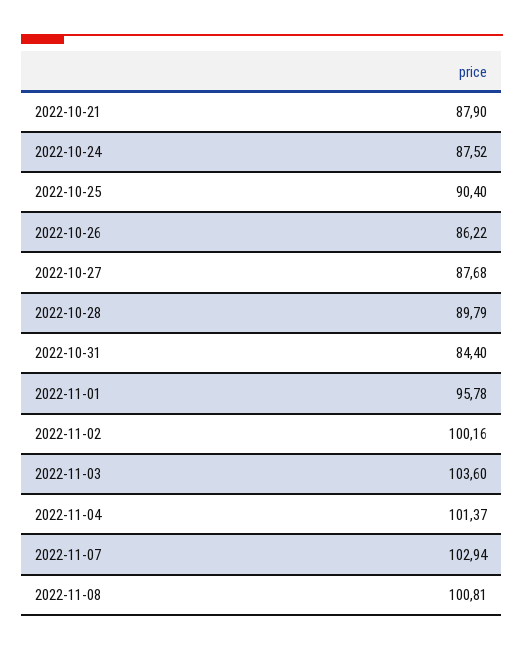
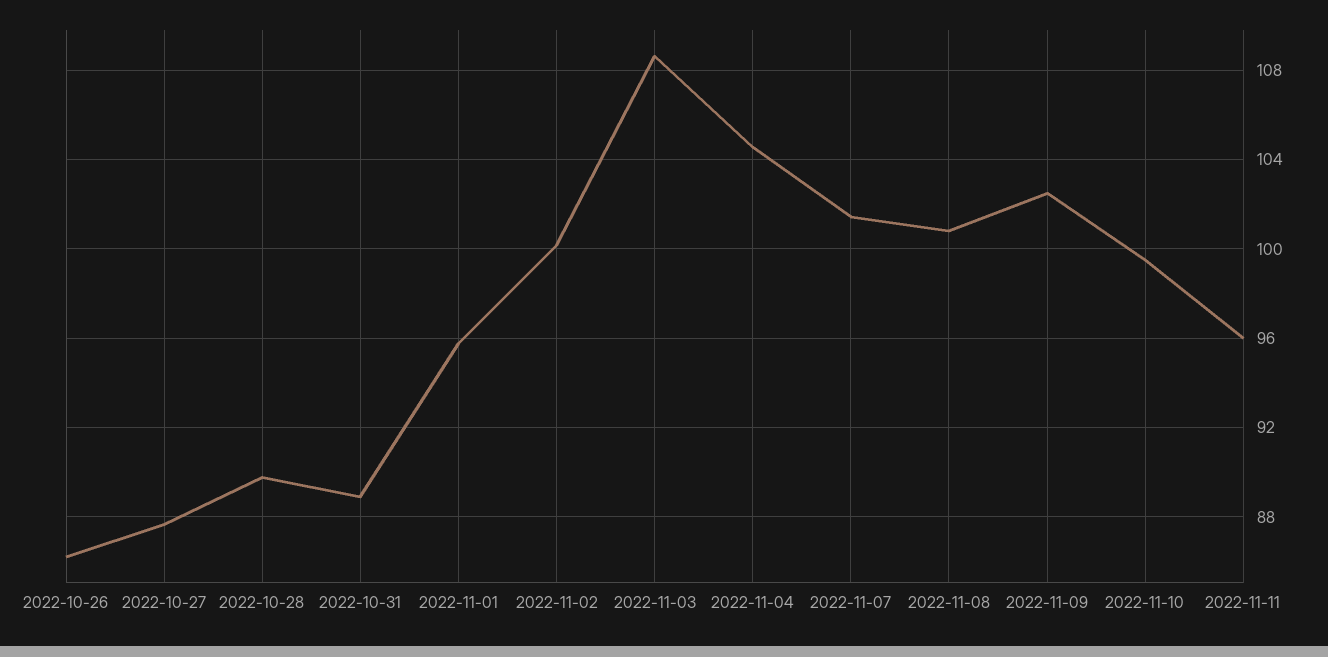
2022-10-21: 87.9 -> none
2022-10-24: 87.52 -> none
2022-10-25: 90.4 -> none
2022-10-31: 84.4 -> 89
2022-11-03: 103.6 -> 108.5
2022-11-04: 101.37 -> 104.5
2022-11-07: 102.94 -> 101.5
2022-11-09: none -> 102.5
2022-11-10: none -> 99.5
2022-11-11: none -> 96

